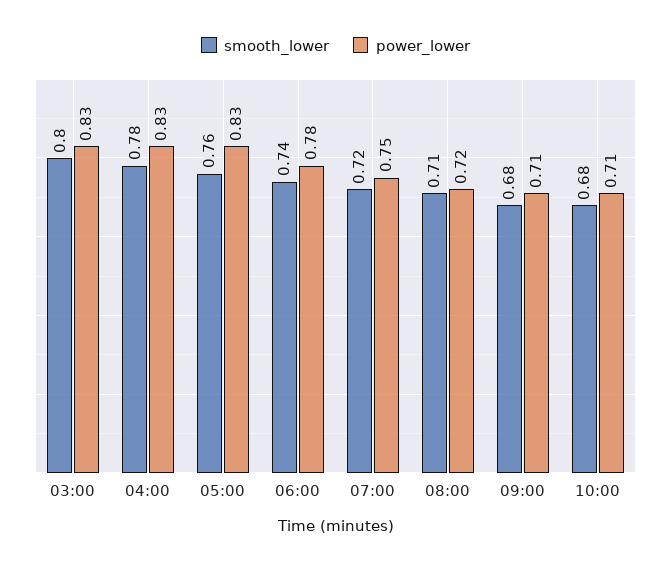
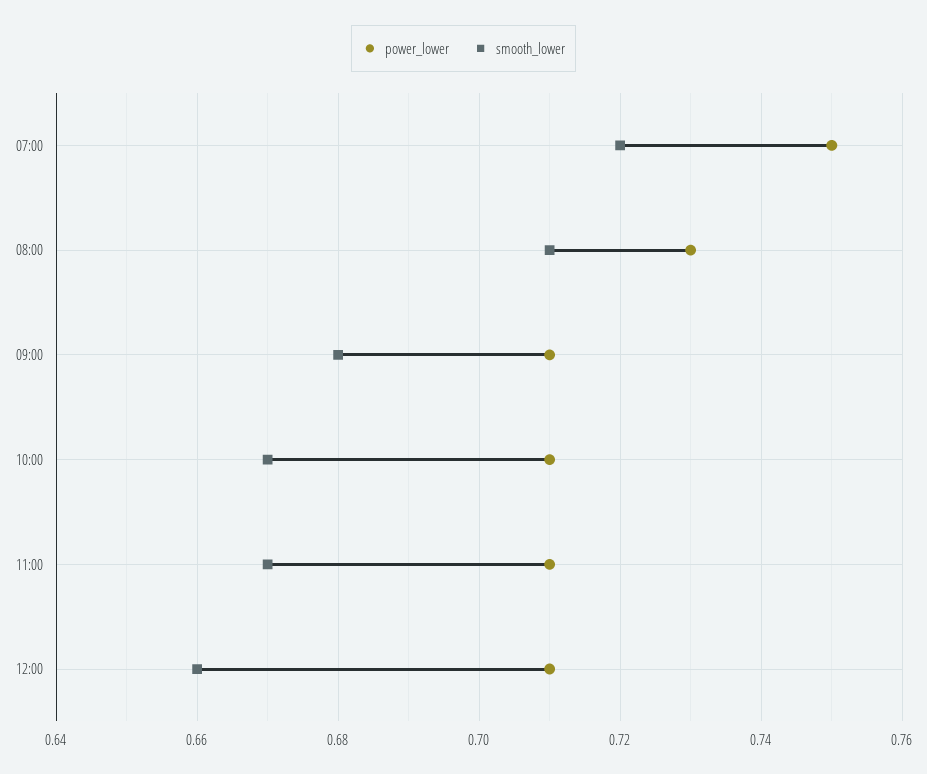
smooth_lower, 03:00: 0.8 -> none
power_lower, 03:00: 0.83 -> none
smooth_lower, 04:00: 0.78 -> none
power_lower, 04:00: 0.83 -> none
smooth_lower, 05:00: 0.76 -> none
power_lower, 05:00: 0.83 -> none
smooth_lower, 06:00: 0.74 -> none
power_lower, 06:00: 0.78 -> none
power_lower, 08:00: 0.72 -> 0.73
smooth_lower, 10:00: 0.68 -> 0.67
power_lower, 11:00: none -> 0.71
smooth_lower, 11:00: none -> 0.67
power_lower, 12:00: none -> 0.71
smooth_lower, 12:00: none -> 0.66

